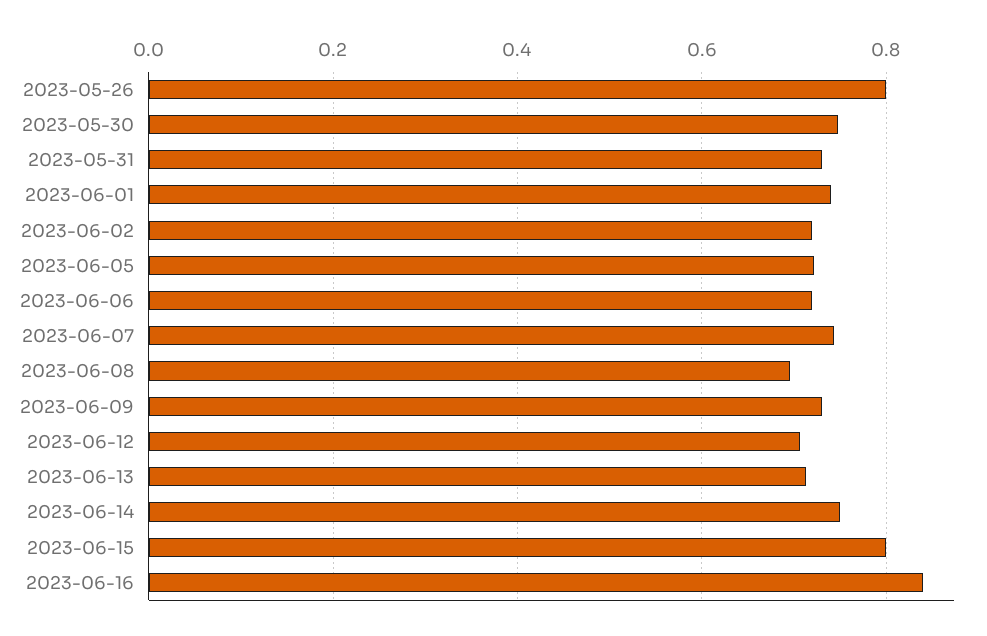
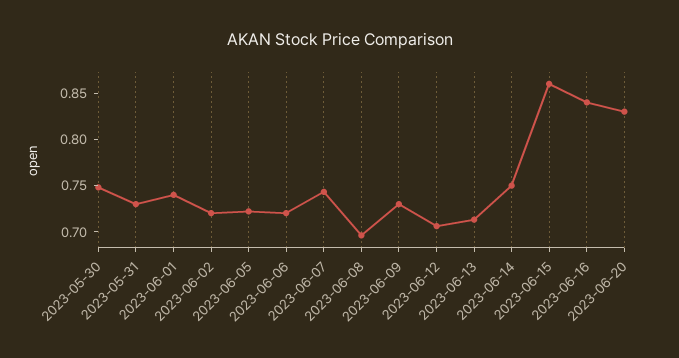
2023-05-26: 0.8 -> none
2023-06-15: 0.8 -> 0.86
2023-06-20: none -> 0.83

